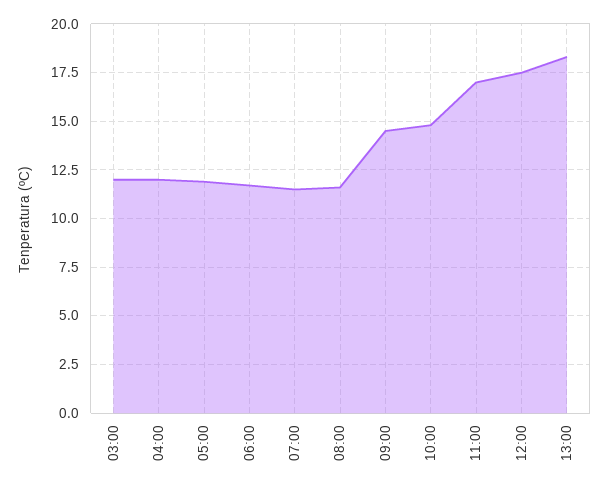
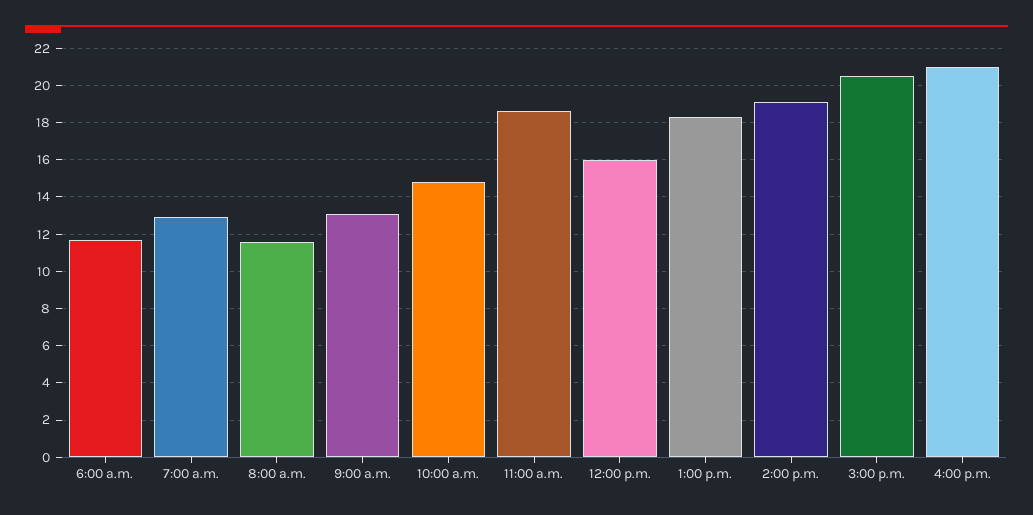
03:00: 12 -> none
04:00: 12 -> none
05:00: 12 -> none
07:00: 11.5 -> 13
09:00: 14.5 -> 13
11:00: 17 -> 18.5
12:00: 17.5 -> 16
2:00 p.m.: none -> 19
3:00 p.m.: none -> 20.5
4:00 p.m.: none -> 21

